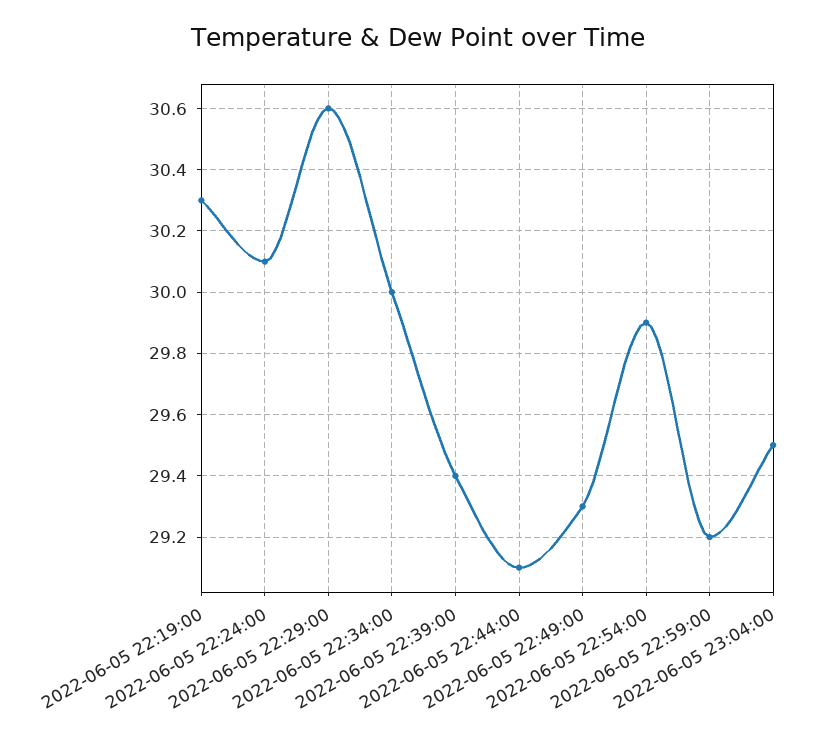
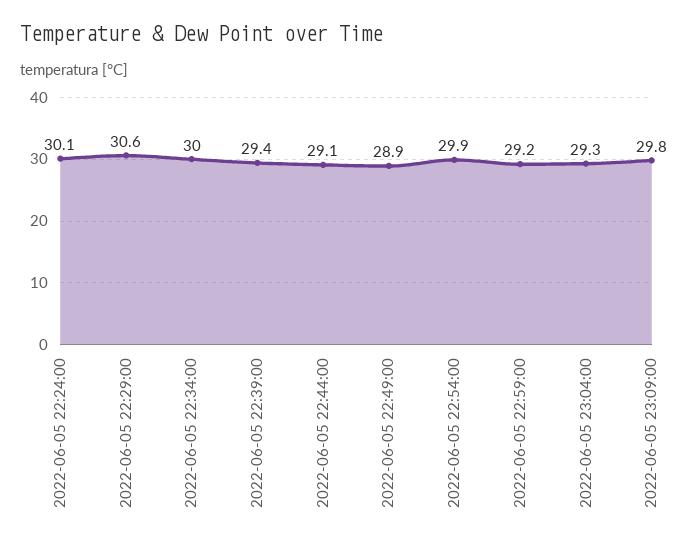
2022-06-05 22:19:00: 30.3 -> none
2022-06-05 22:49:00: 29.3 -> 28.9
2022-06-05 23:04:00: 29.5 -> 29.3
2022-06-05 23:09:00: none -> 29.8

